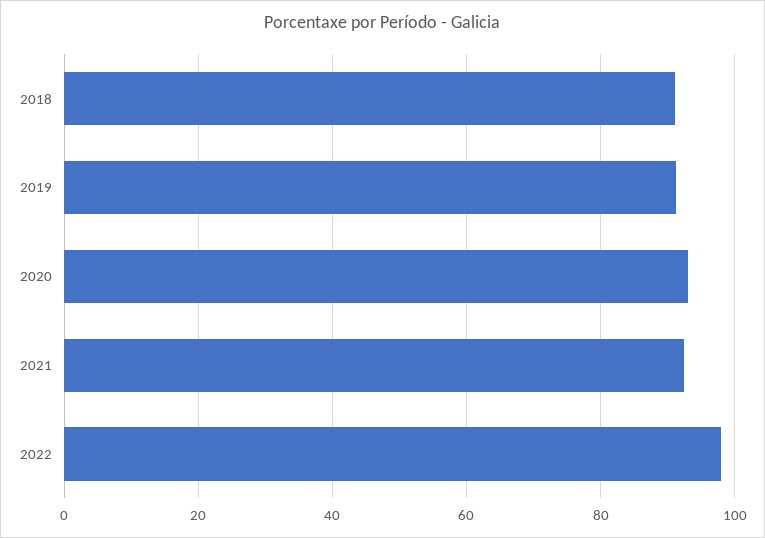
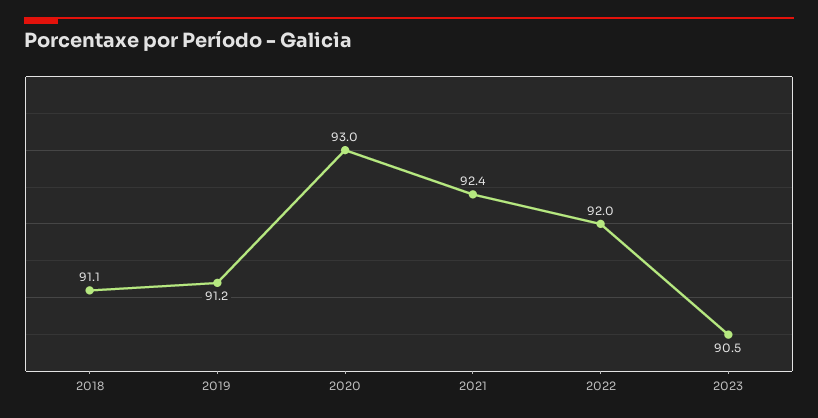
2022: 98 -> 92
2023: none -> 90.5

